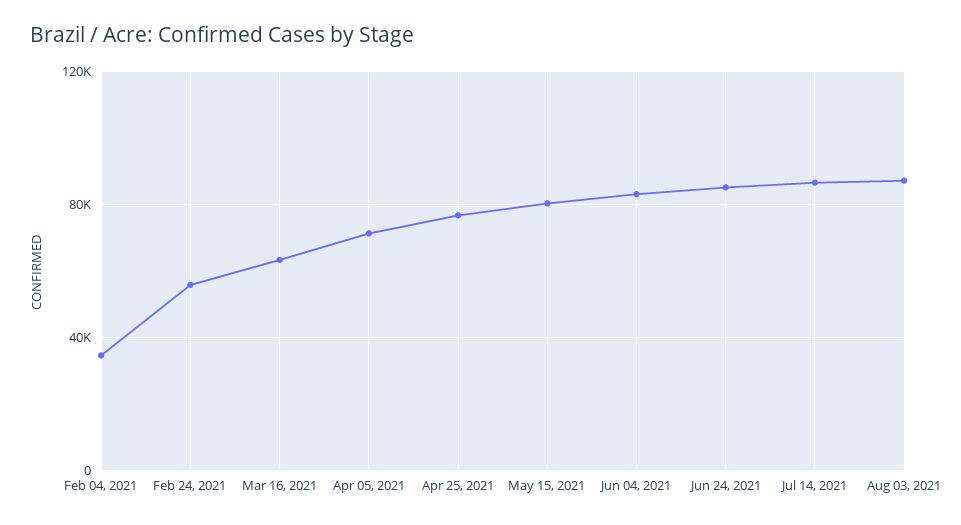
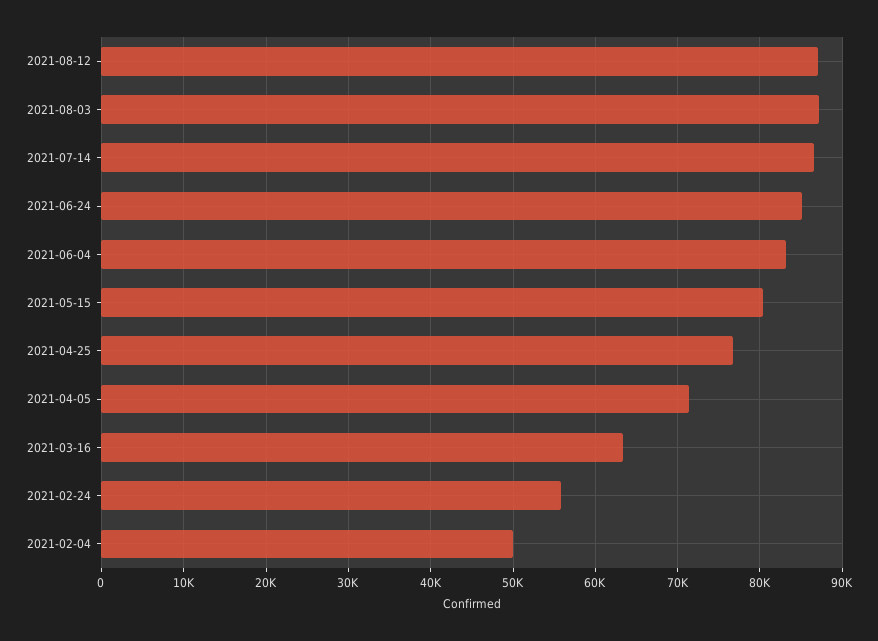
Feb 04, 2021: 35000 -> 50000
2021-08-12: none -> 87000

